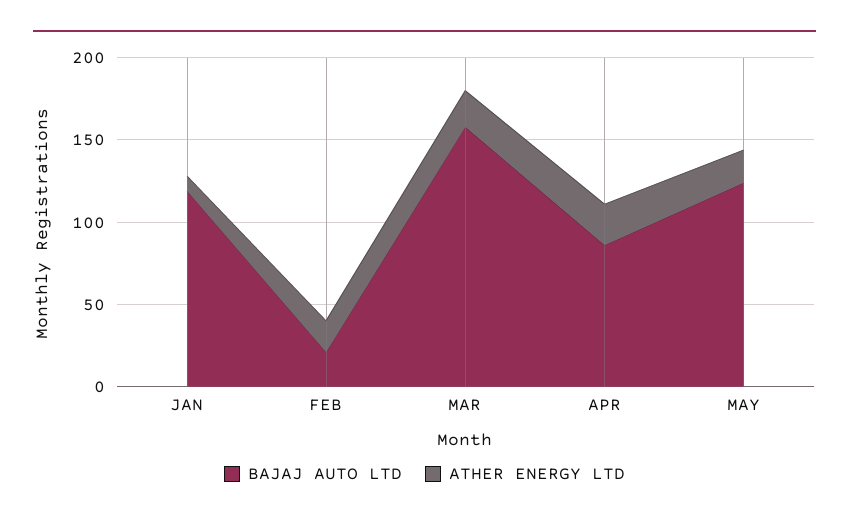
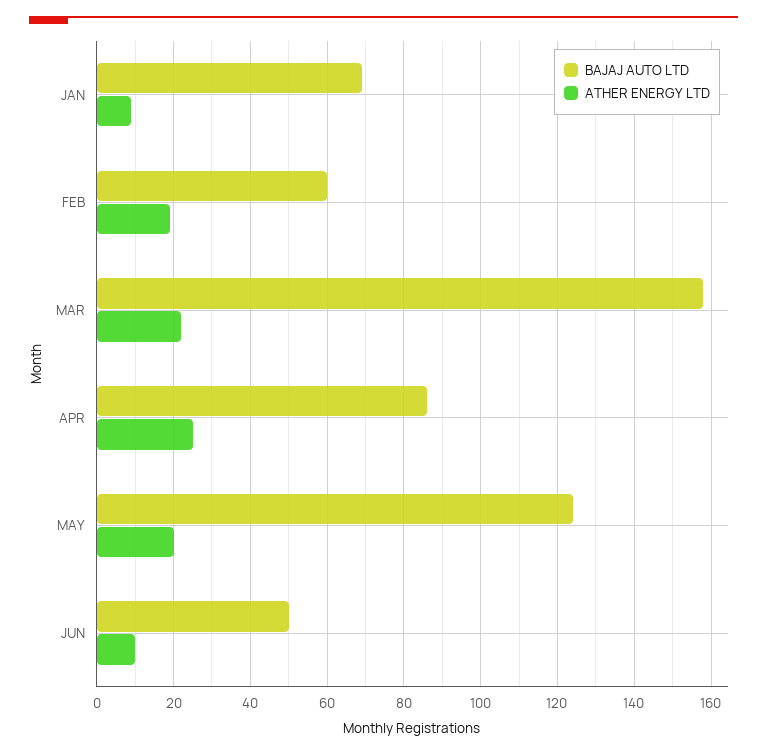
BAJAJ AUTO LTD, JAN: 120 -> 70
BAJAJ AUTO LTD, FEB: 20 -> 60
BAJAJ AUTO LTD, JUN: none -> 50
ATHER ENERGY LTD, JUN: none -> 10

